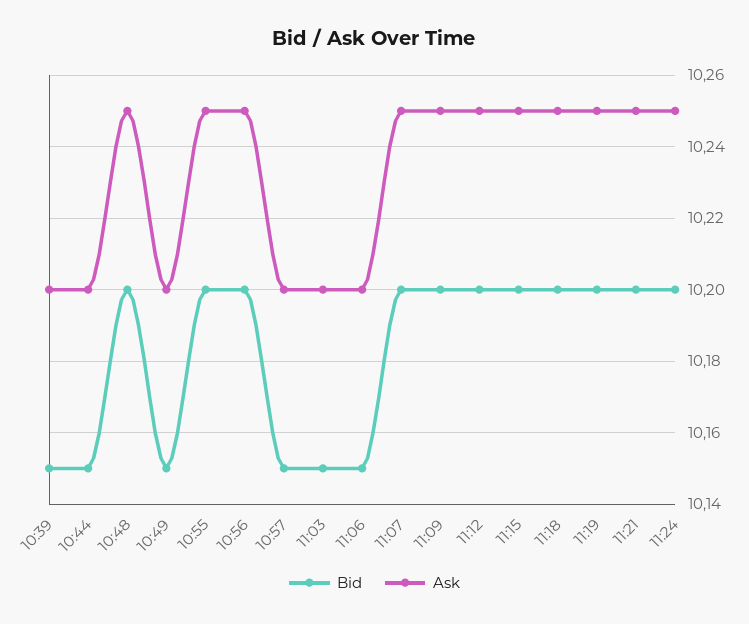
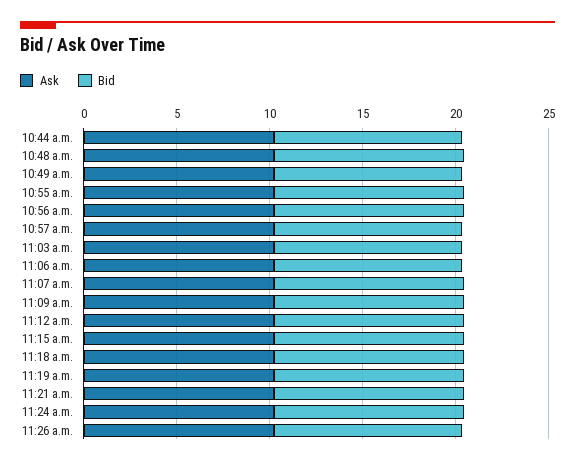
Bid, 10:39: 10.15 -> none
Ask, 10:39: 10.2 -> none
Ask, 11:26 a.m.: none -> 10
Bid, 11:26 a.m.: none -> 10

